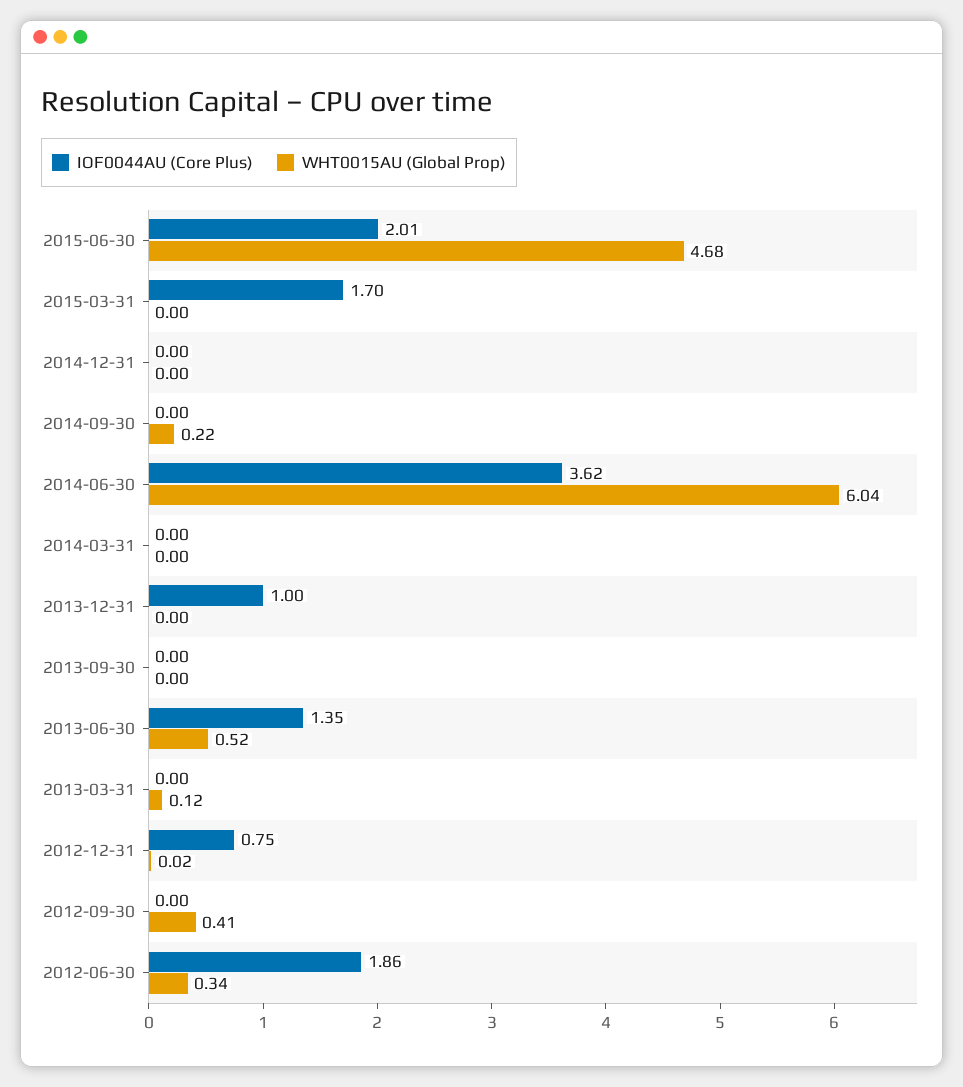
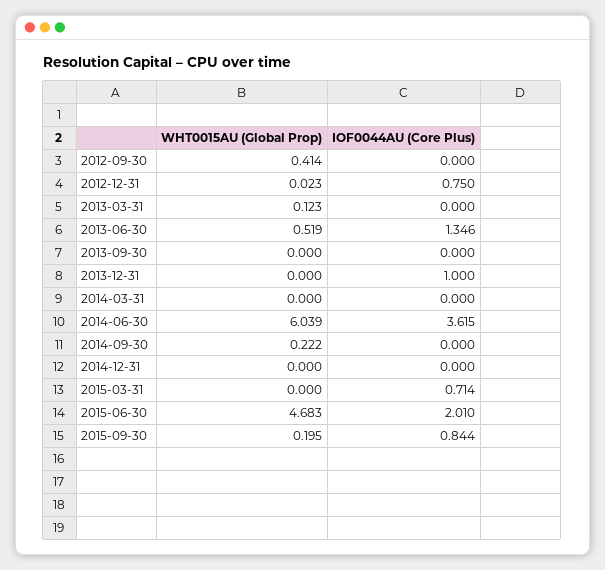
IOF0044AU (Core Plus), 2015-03-31: 1.7 -> 0.714
IOF0044AU (Core Plus), 2012-06-30: 1.86 -> none
WHT0015AU (Global Prop), 2012-06-30: 0.34 -> none
WHT0015AU (Global Prop), 2015-09-30: none -> 0.195
IOF0044AU (Core Plus), 2015-09-30: none -> 0.844

